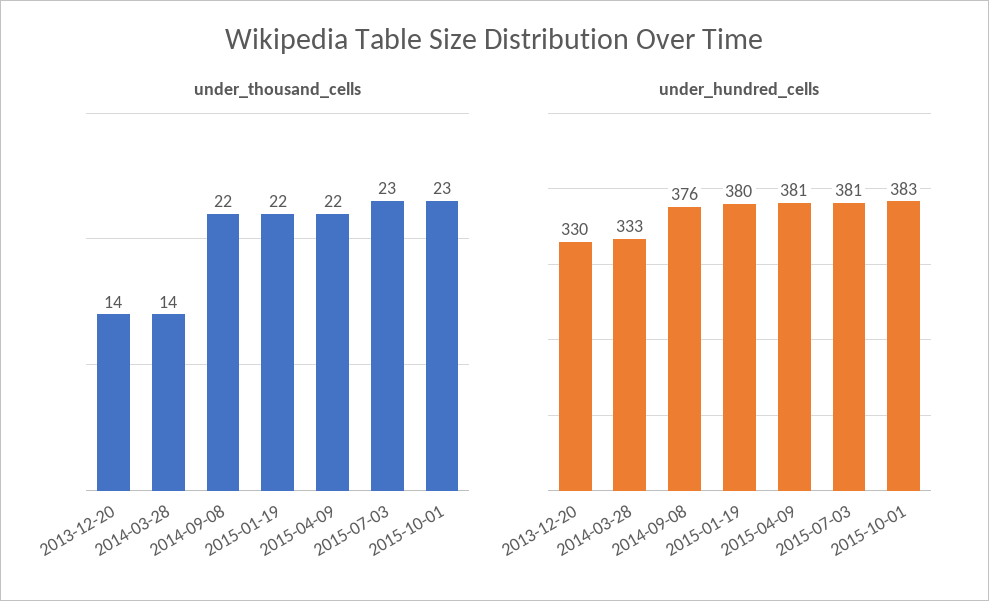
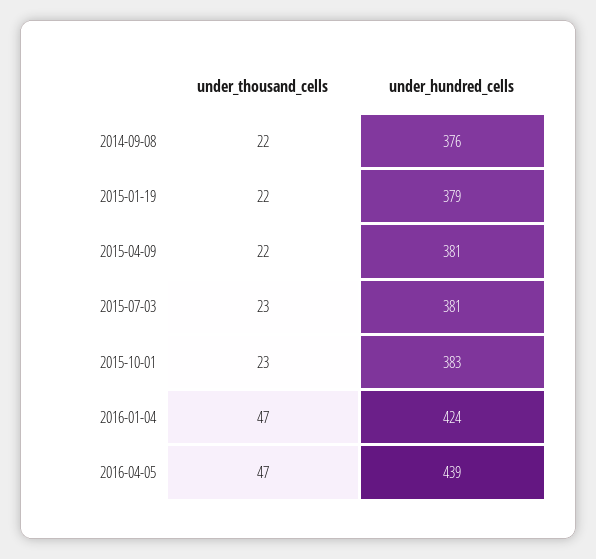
under_thousand_cells, 2013-12-20: 14 -> none
under_thousand_cells, 2014-03-28: 14 -> none
under_hundred_cells, 2013-12-20: 330 -> none
under_hundred_cells, 2014-03-28: 333 -> none
under_hundred_cells, 2015-01-19: 380 -> 379
under_thousand_cells, 2016-01-04: none -> 47
under_hundred_cells, 2016-01-04: none -> 424
under_thousand_cells, 2016-04-05: none -> 47
under_hundred_cells, 2016-04-05: none -> 439

